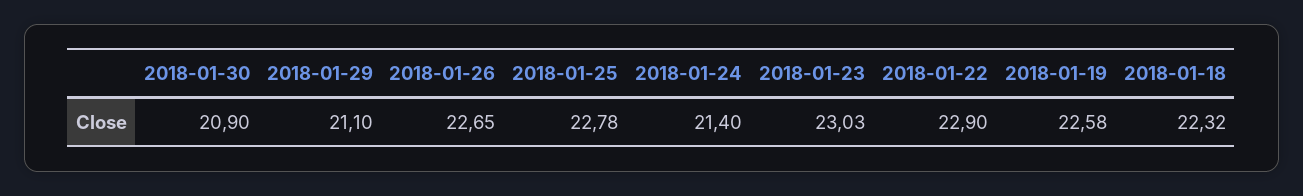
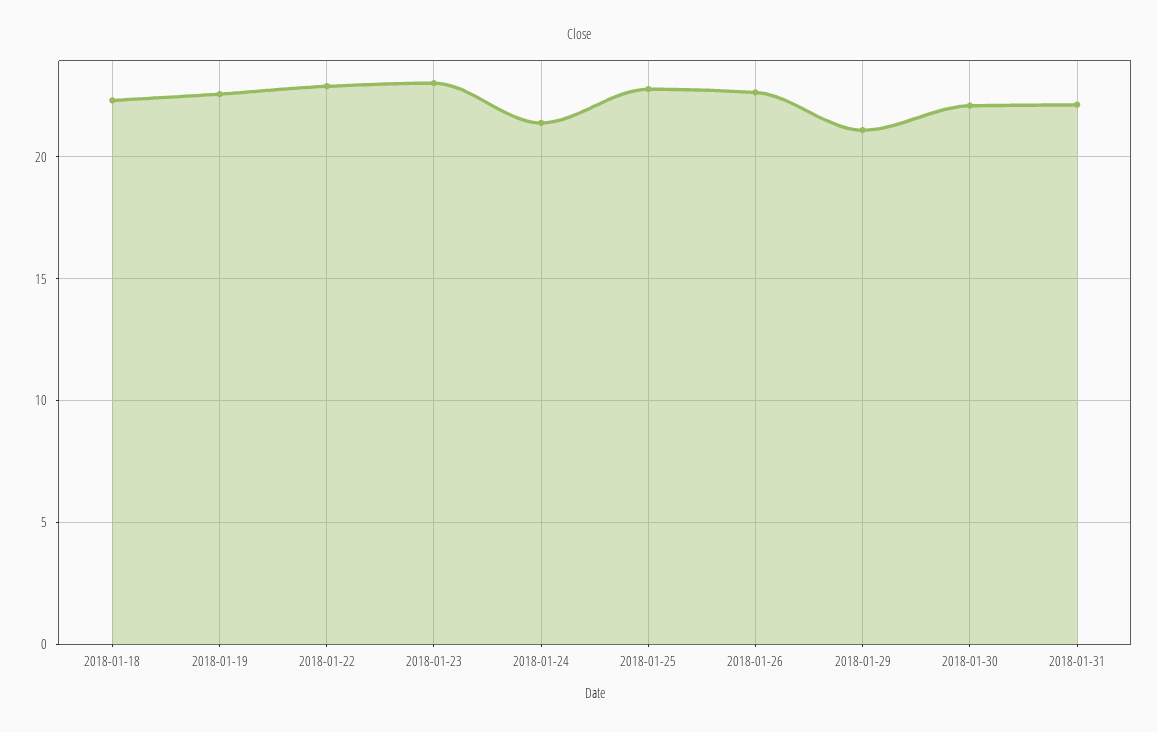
2018-01-30: 20.9 -> 22
2018-01-31: none -> 22

